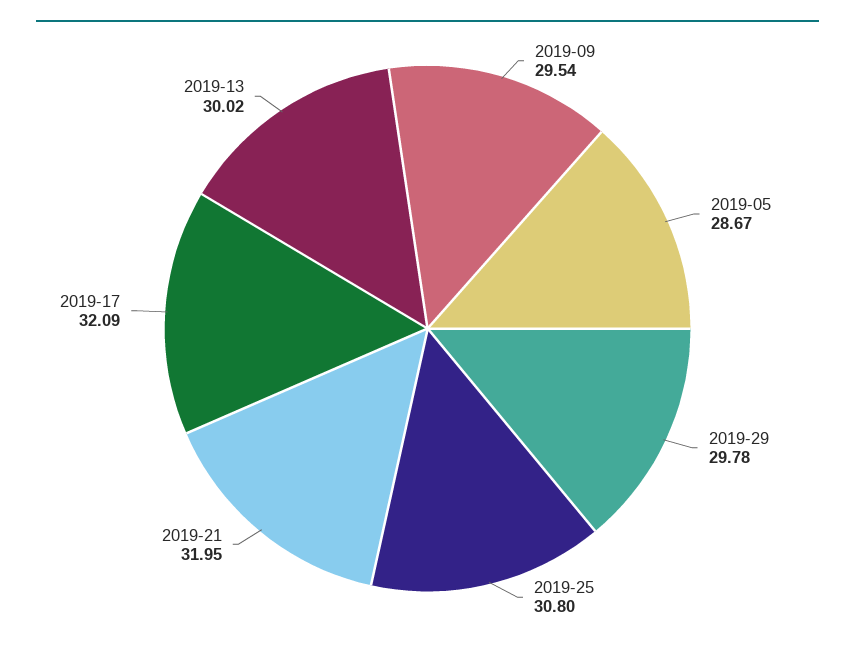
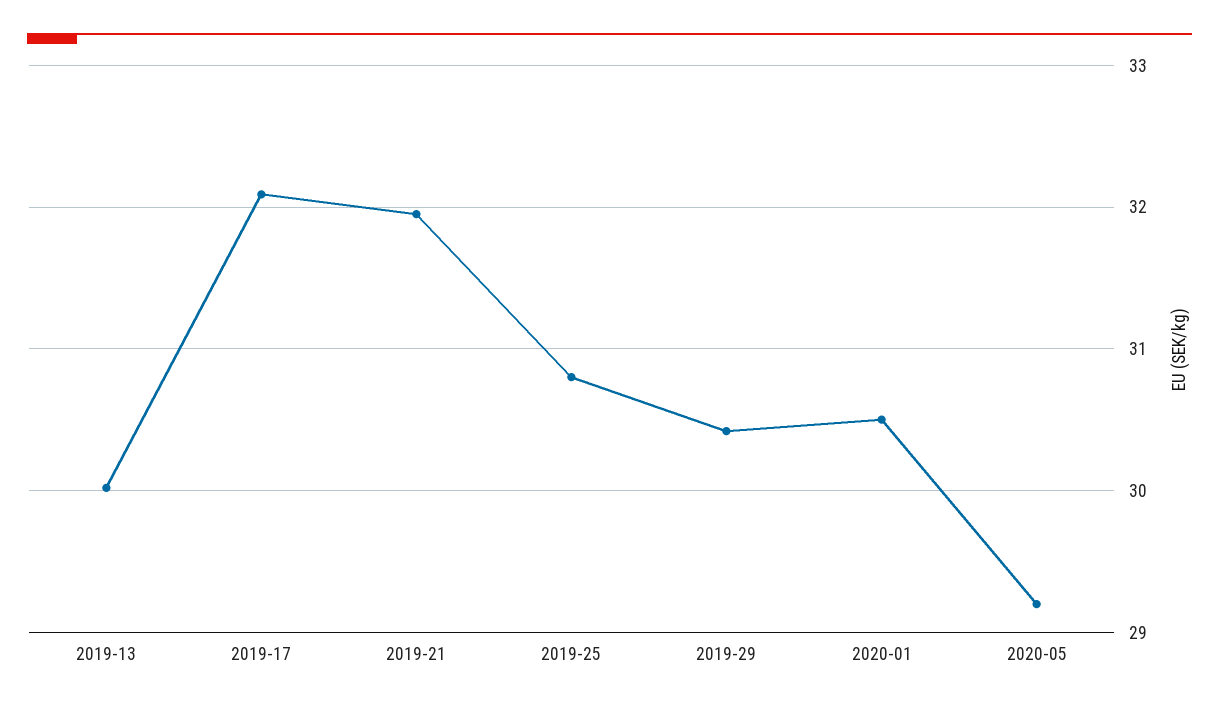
2019-09: 29.54 -> none
2019-05: 28.67 -> none
2019-29: 29.78 -> 30.4
2020-01: none -> 30.5
2020-05: none -> 29.2

